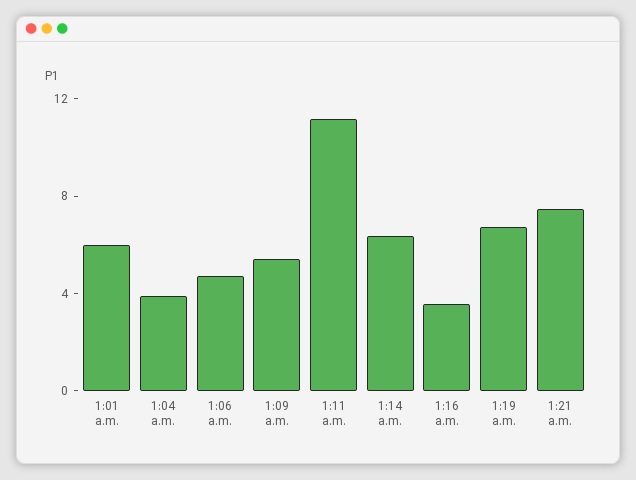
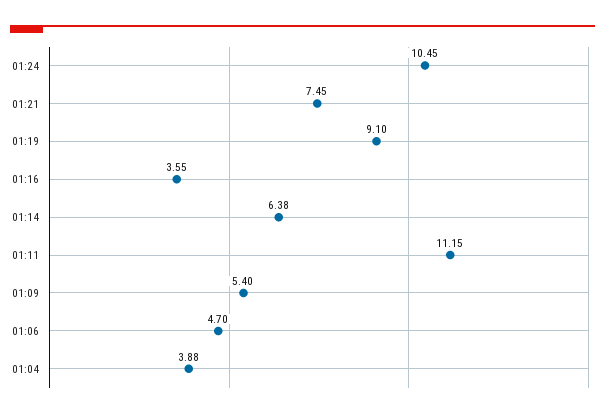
1:01 a.m.: 6 -> none
1:19 a.m.: 7 -> 9.1
01:24: none -> 10.45

